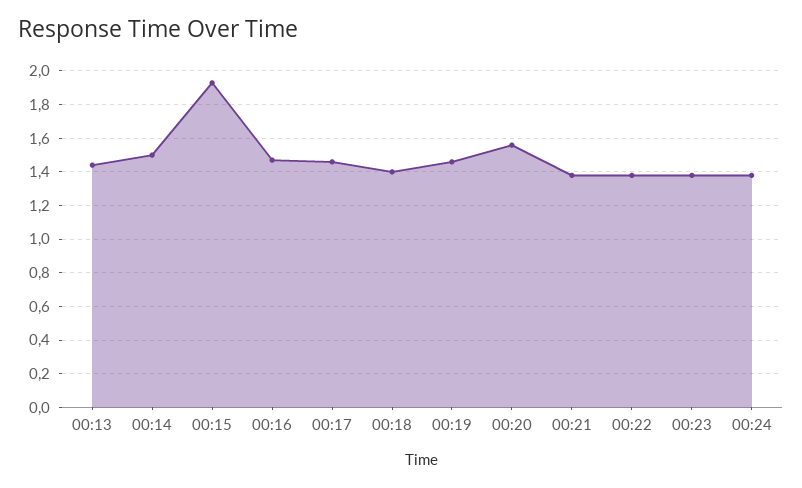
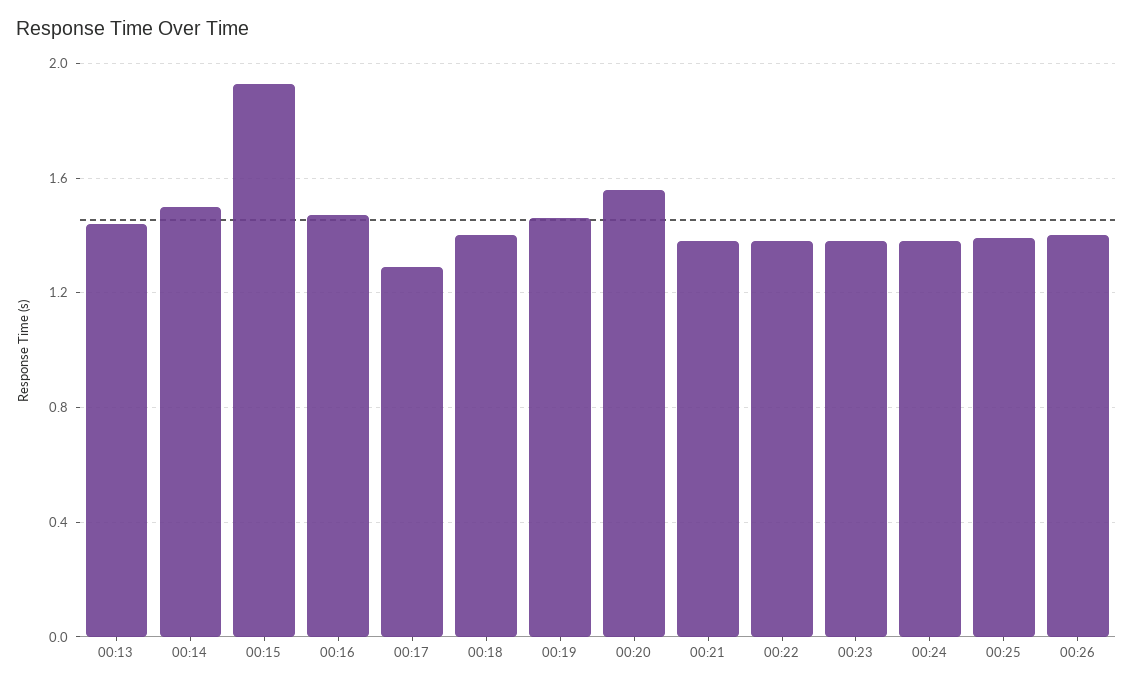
00:17: 1.45 -> 1.3
00:25: none -> 1.4
00:26: none -> 1.4

